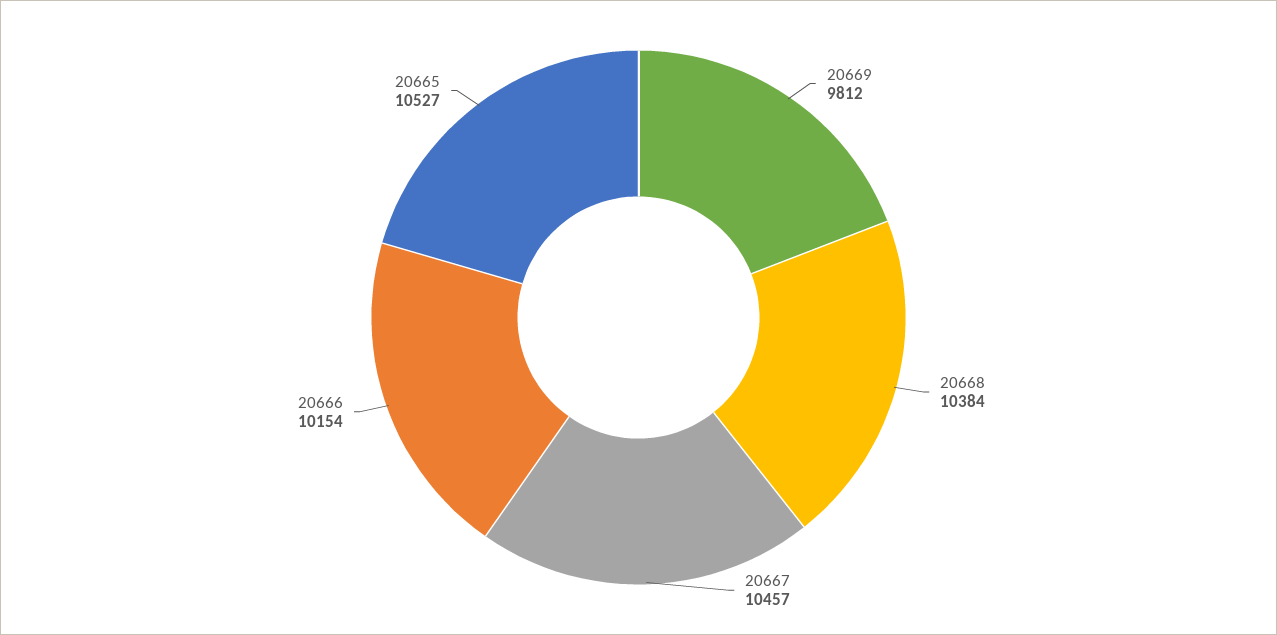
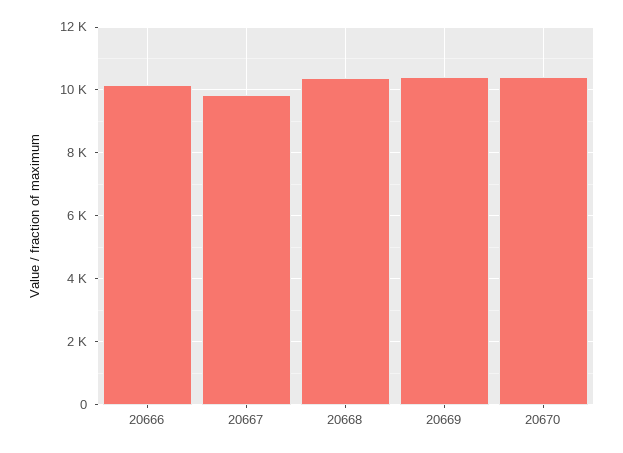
20669: 9812 -> 10400
20667: 10457 -> 9800
20665: 10527 -> none
20670: none -> 10400

